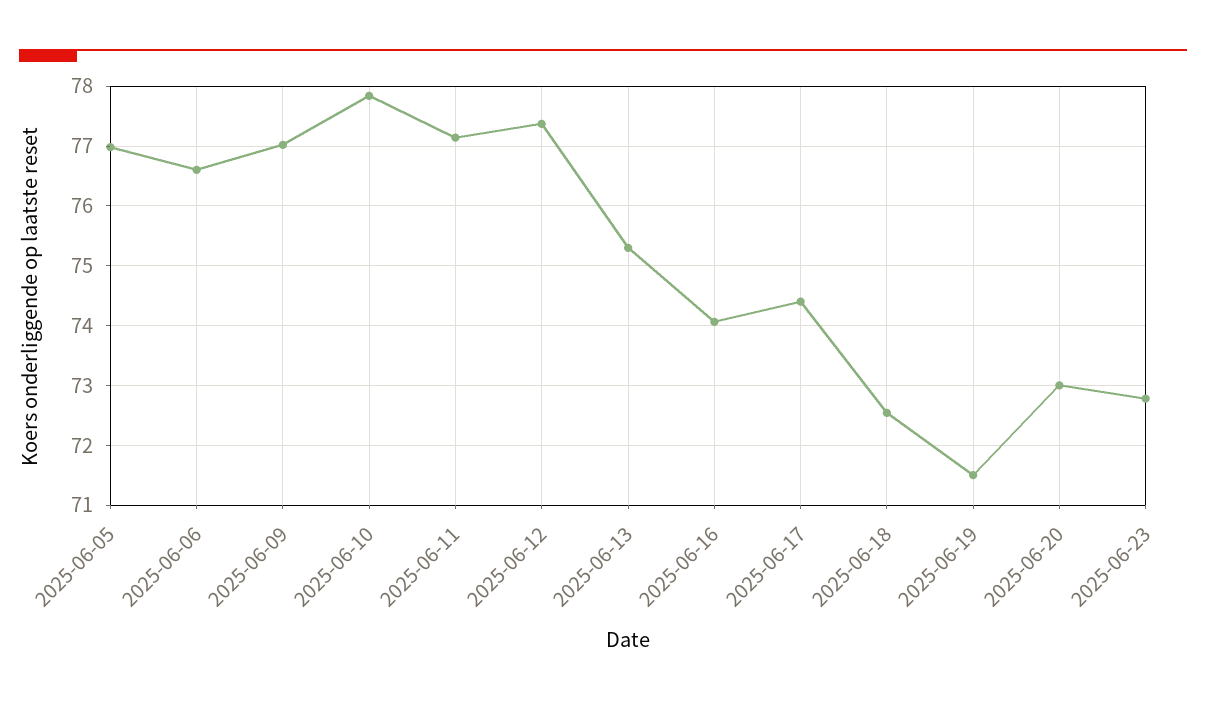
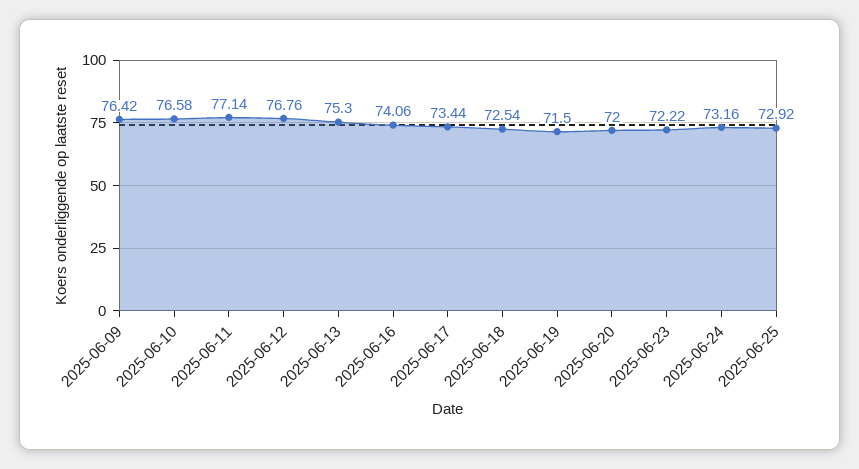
2025-06-05: 77 -> none
2025-06-06: 76.6 -> none
2025-06-09: 77 -> 76.42
2025-06-10: 77.8 -> 76.58
2025-06-12: 77.4 -> 76.76
2025-06-17: 74.4 -> 73.44
2025-06-20: 73 -> 72
2025-06-23: 72.8 -> 72.22
2025-06-24: none -> 73.16
2025-06-25: none -> 72.92

